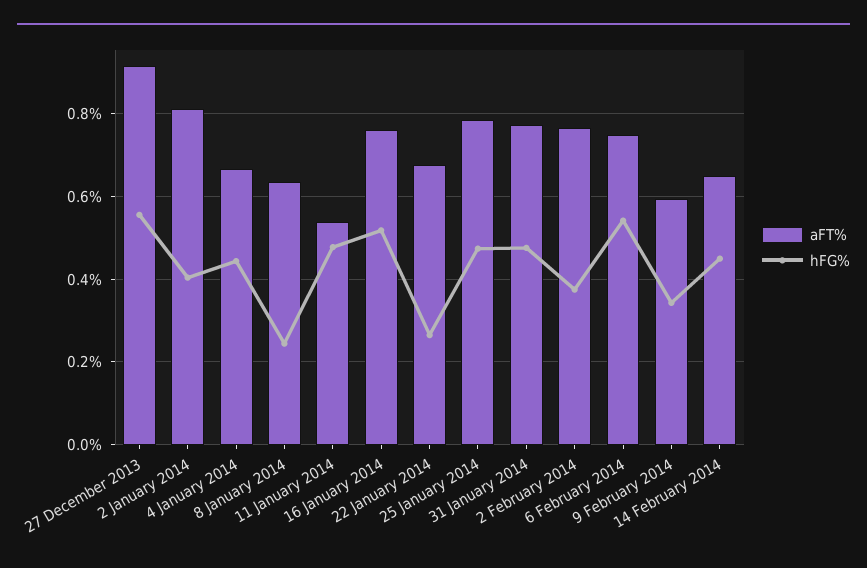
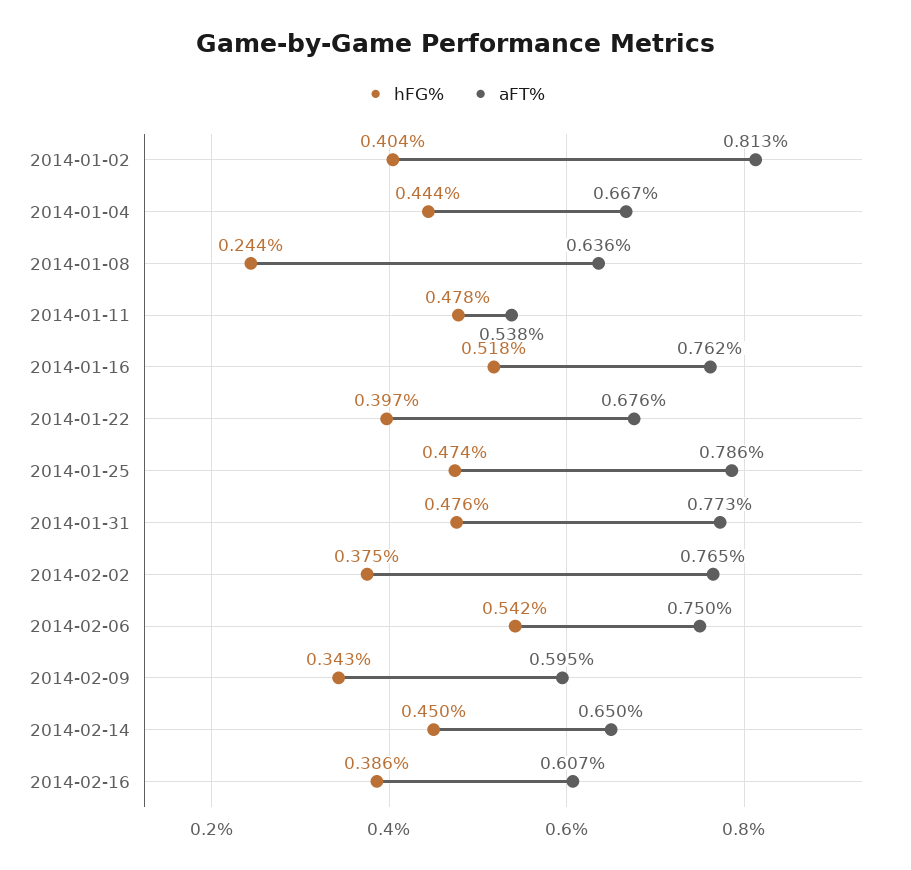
aFT%, 27 December 2013: 0.92 -> none
hFG%, 27 December 2013: 0.56 -> none
hFG%, 22 January 2014: 0.26 -> 0.397
hFG%, 2014-02-16: none -> 0.386
aFT%, 2014-02-16: none -> 0.607

